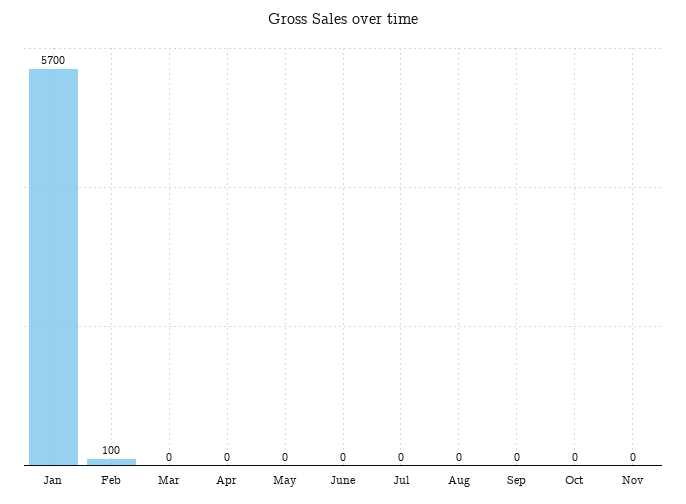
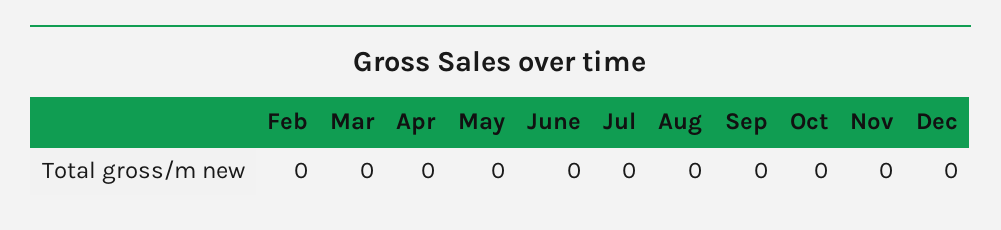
Jan: 5700 -> none
Feb: 100 -> 0
Dec: none -> 0

